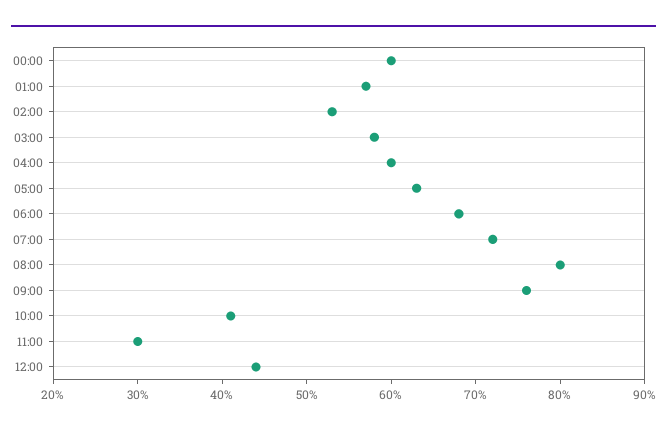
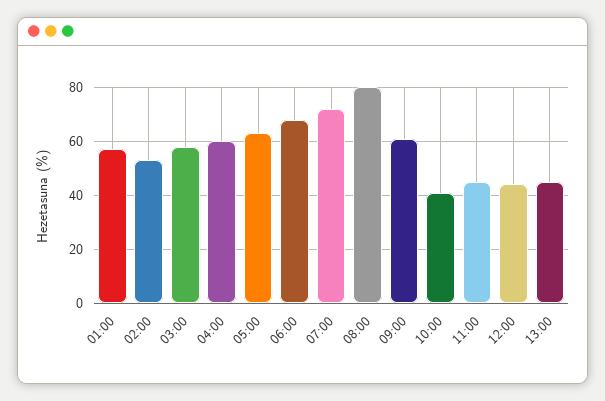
00:00: 60 -> none
09:00: 76 -> 60
11:00: 30 -> 45
13:00: none -> 45

